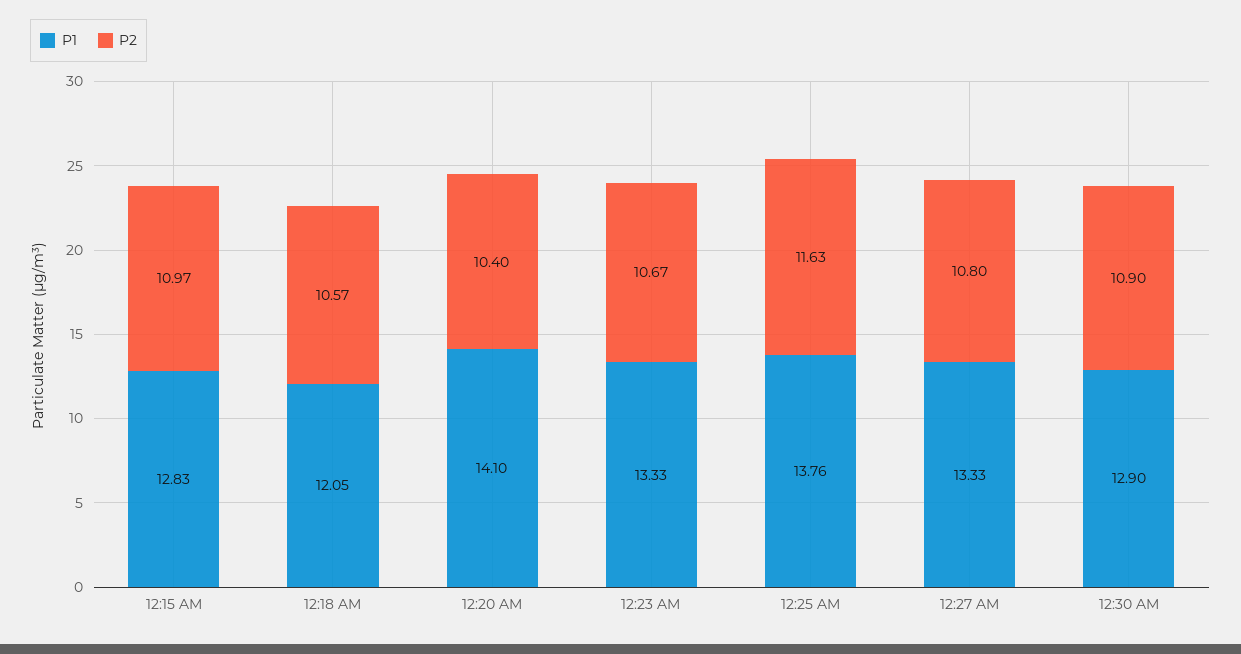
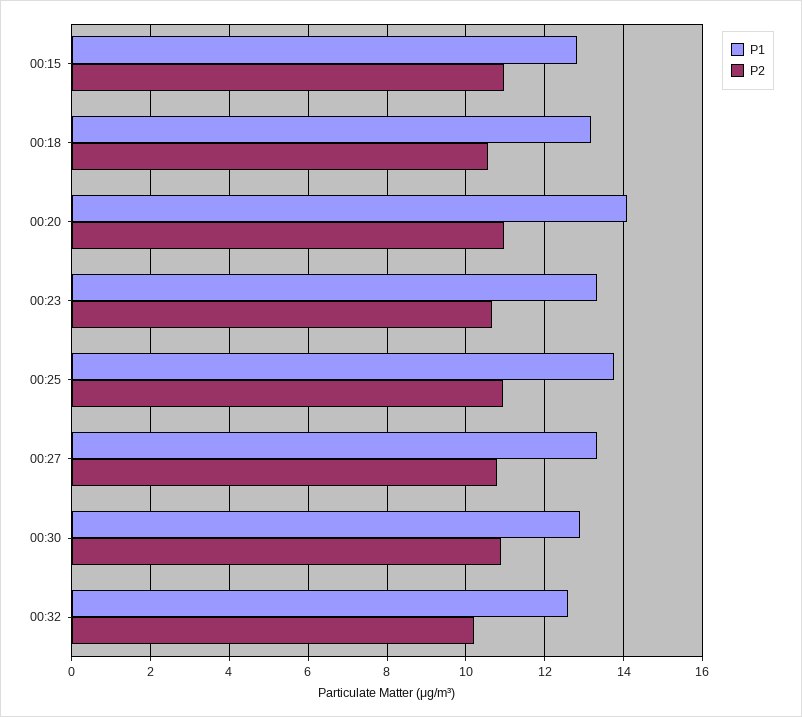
P1, 12:18 AM: 12.05 -> 13.2
P2, 12:20 AM: 10.4 -> 11
P2, 12:25 AM: 11.63 -> 11
P1, 00:32: none -> 12.6
P2, 00:32: none -> 10.2

